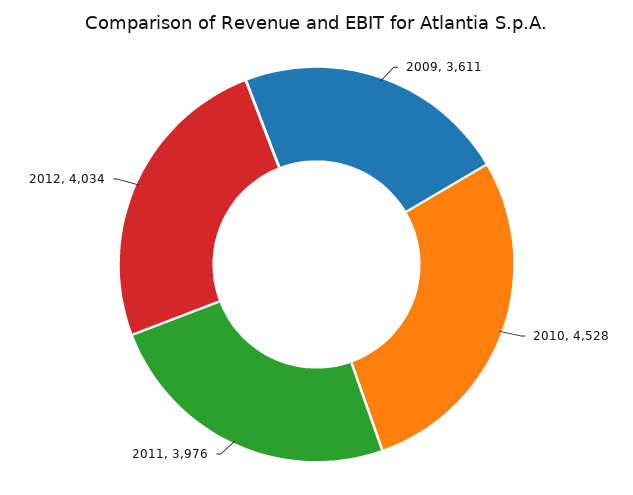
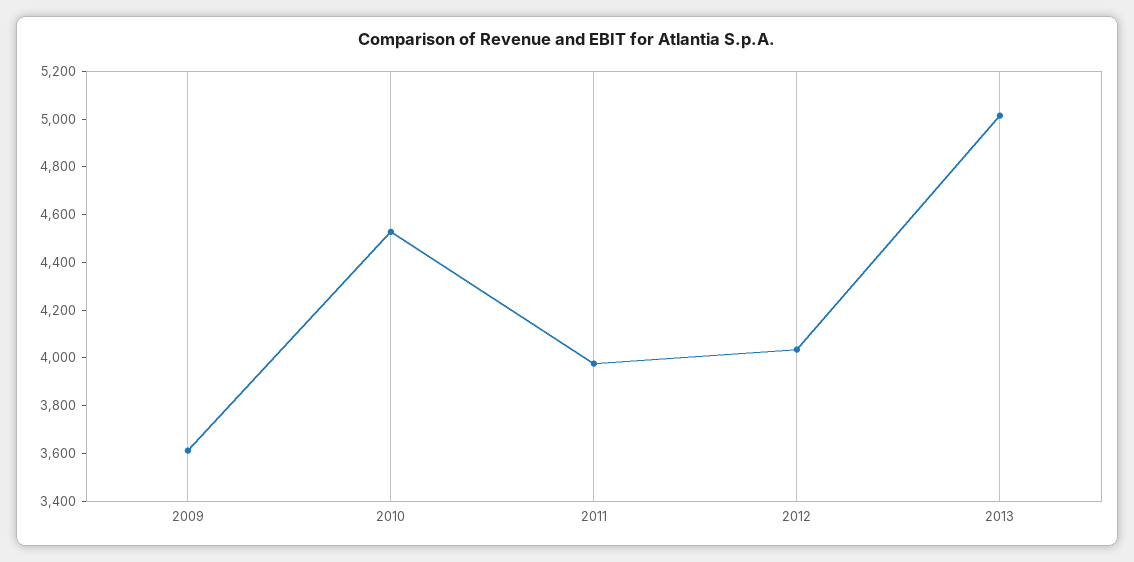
2013: none -> 5000

